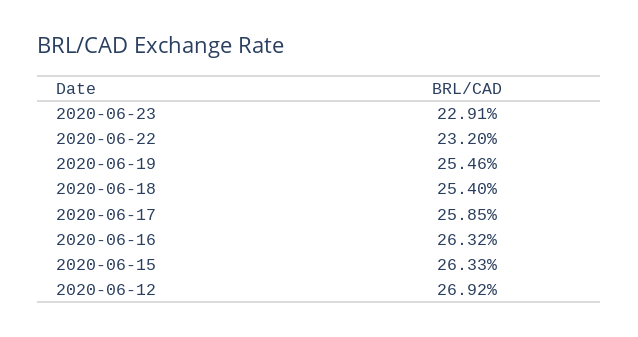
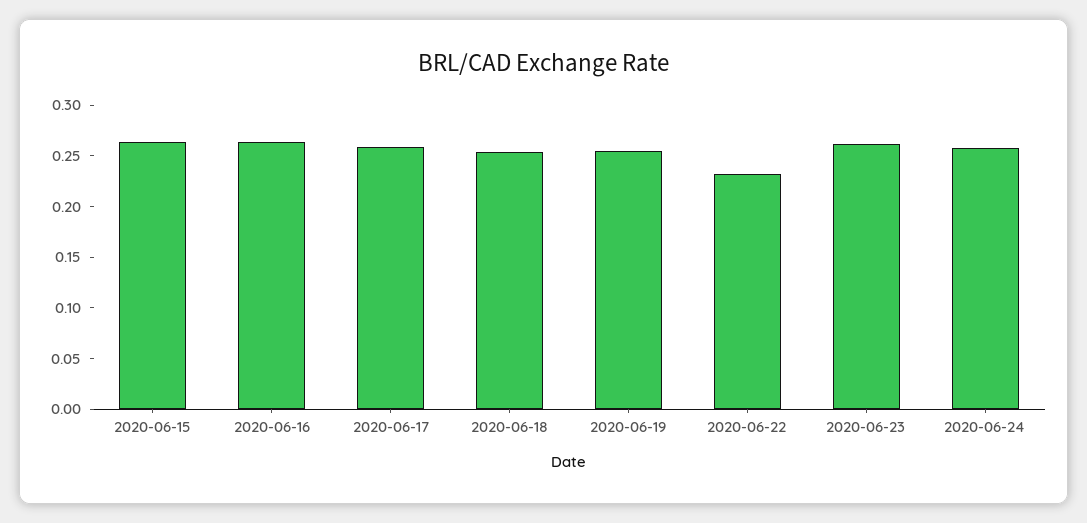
2020-06-23: 0.2291 -> 0.26
2020-06-12: 0.2692 -> none
2020-06-24: none -> 0.26

